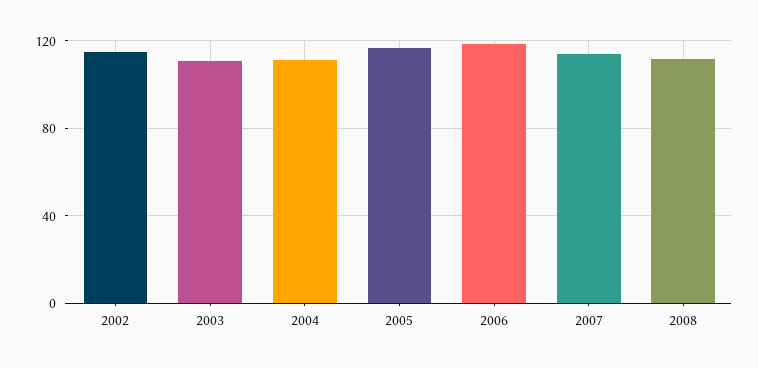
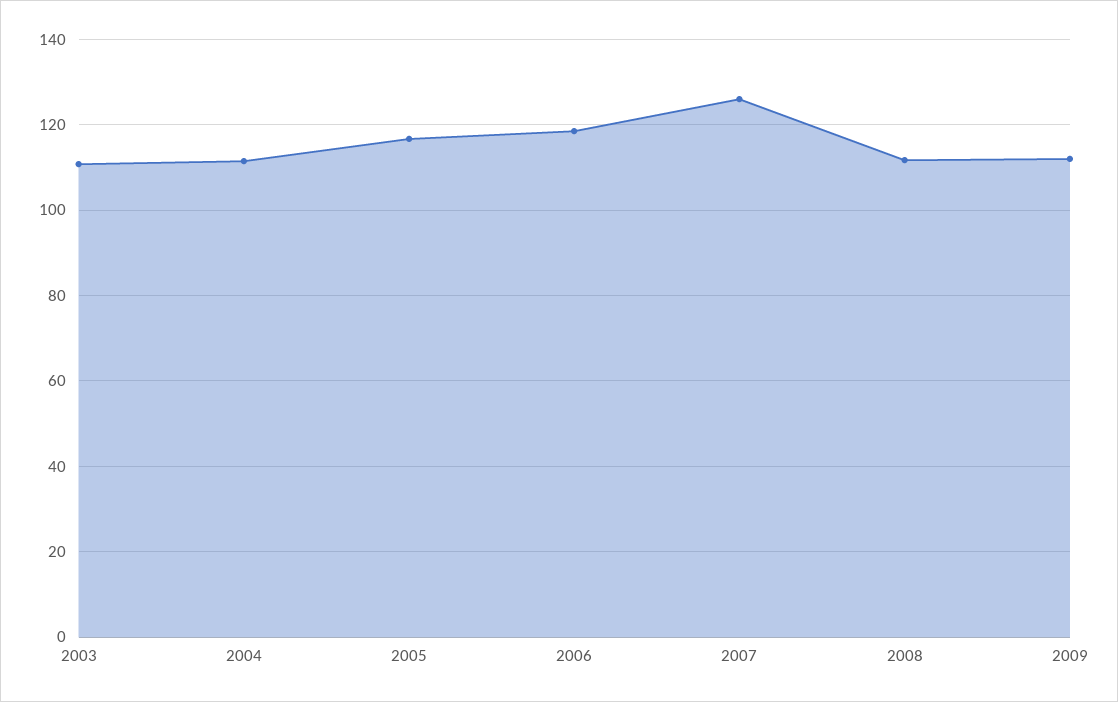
2002: 115 -> none
2007: 115 -> 126
2009: none -> 112

